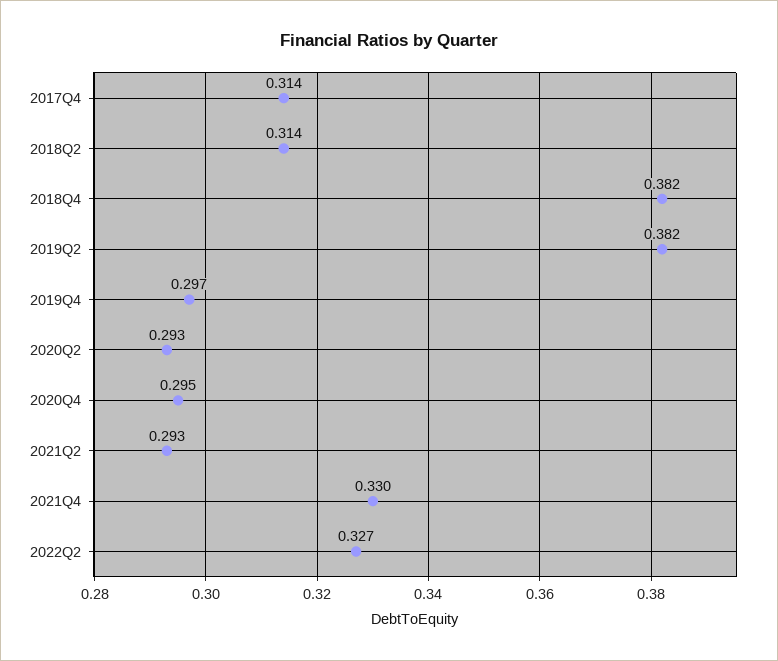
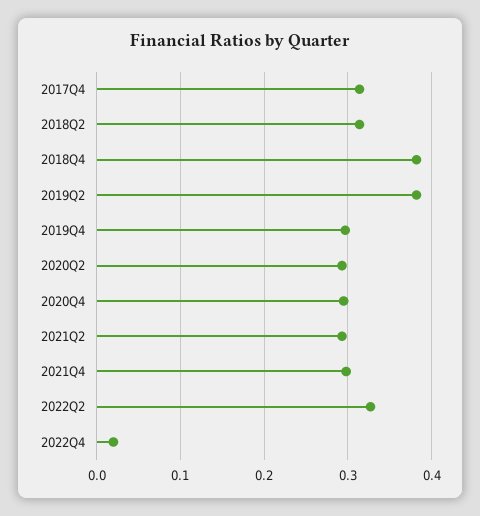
2021Q4: 0.33 -> 0.3
2022Q4: none -> 0.02

